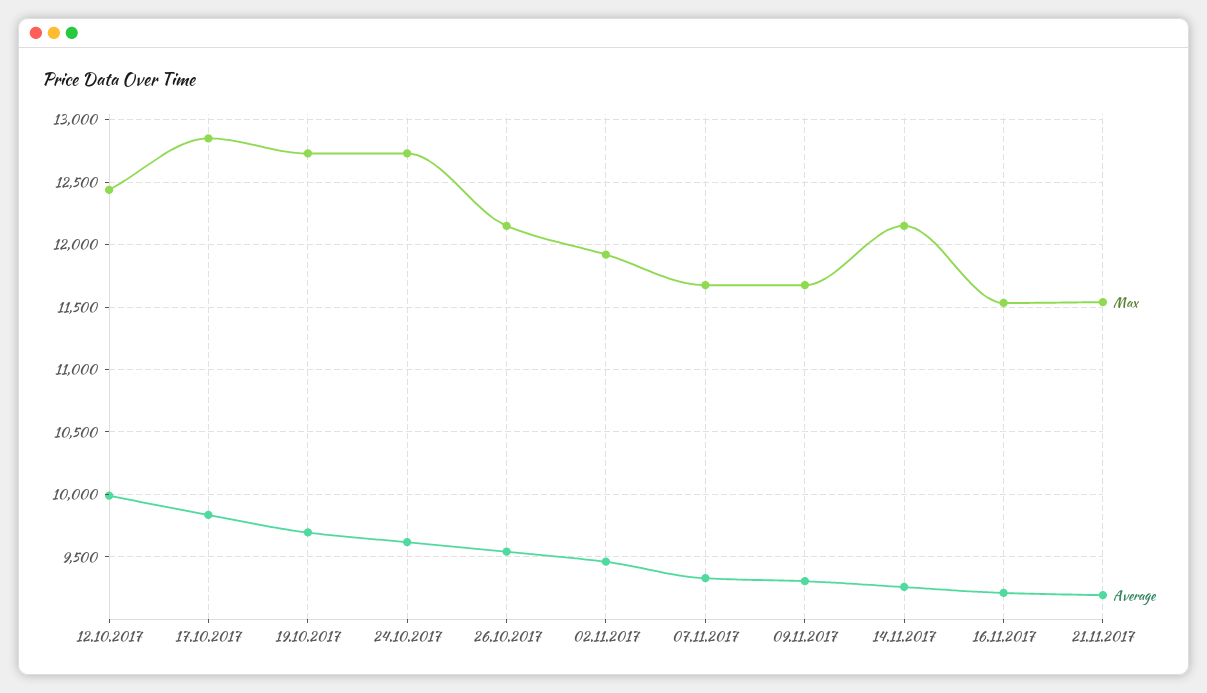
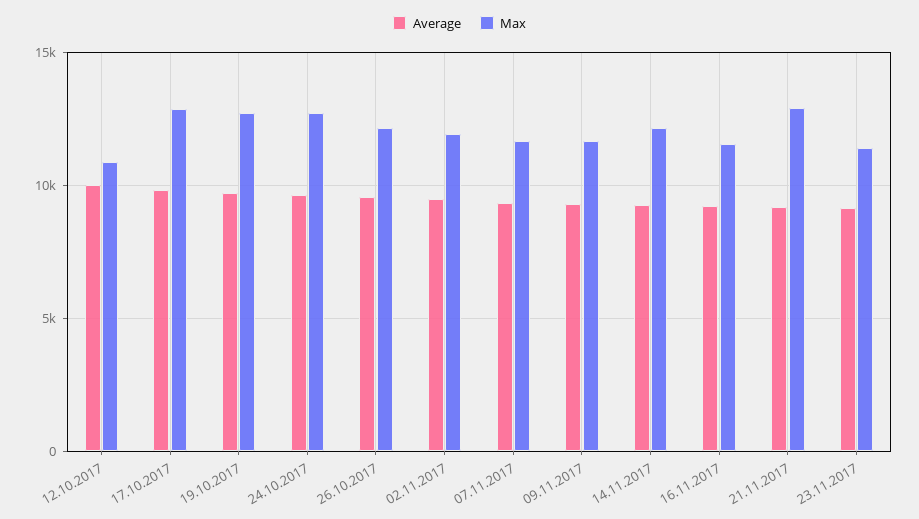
Max, 12.10.2017: 12450 -> 11000
Max, 21.11.2017: 11550 -> 13000
Average, 23.11.2017: none -> 9000
Max, 23.11.2017: none -> 11500

